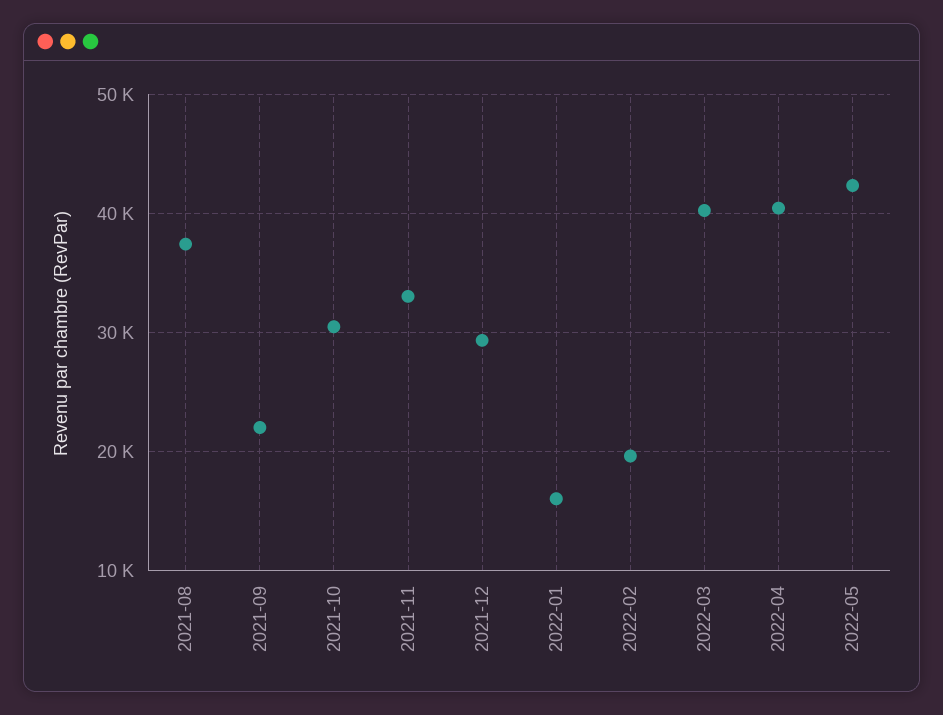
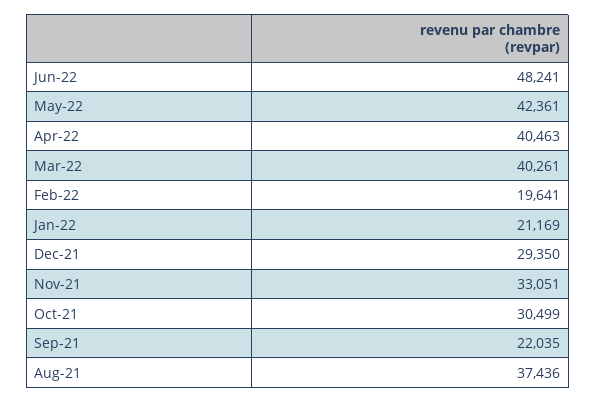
2022-01: 16000 -> 21169
Jun-22: none -> 48241

